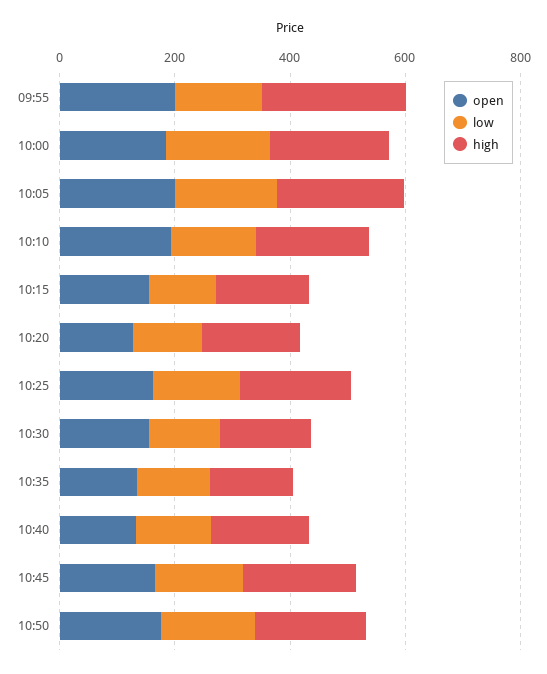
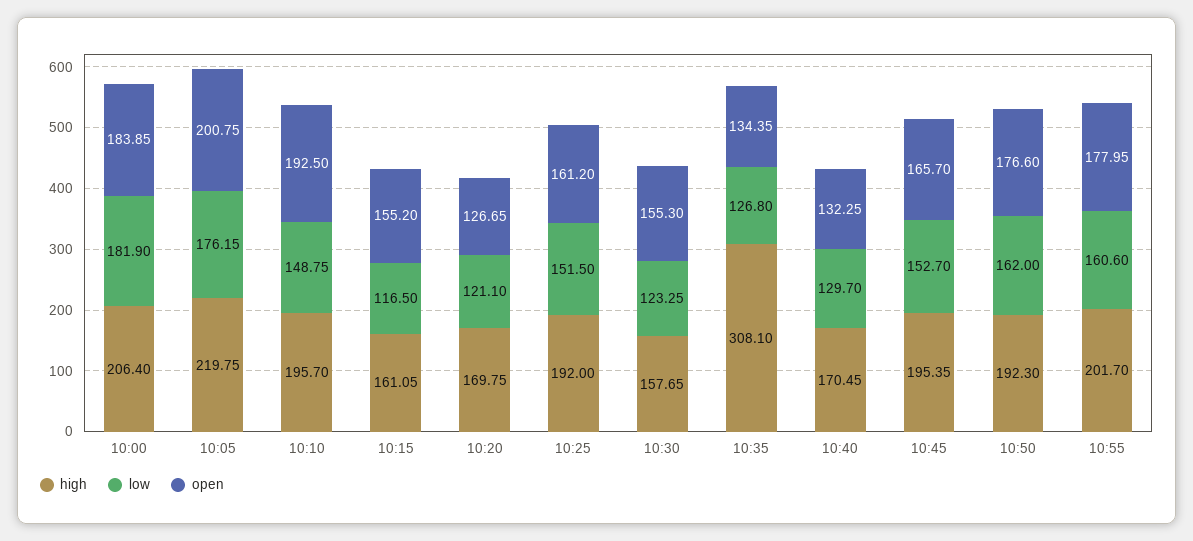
open, 09:55: 200 -> none
low, 09:55: 150 -> none
high, 09:55: 250 -> none
high, 10:35: 150 -> 308.1
high, 10:55: none -> 201.7
low, 10:55: none -> 160.6
open, 10:55: none -> 177.95

